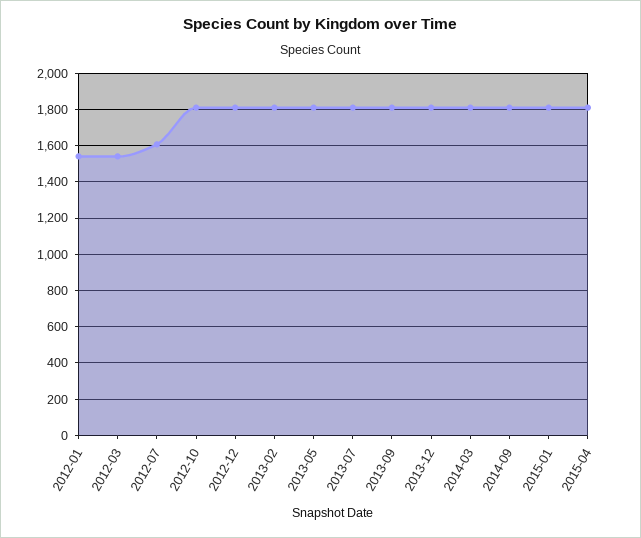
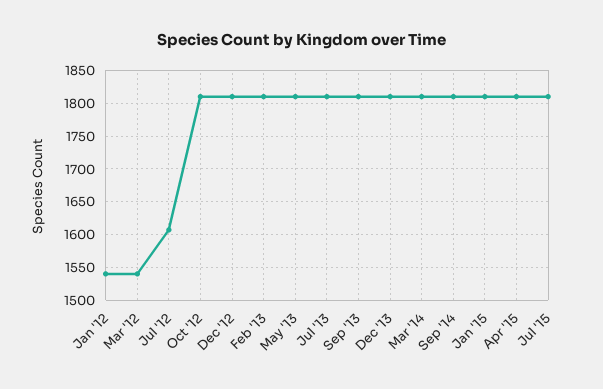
Jul '15: none -> 1810

